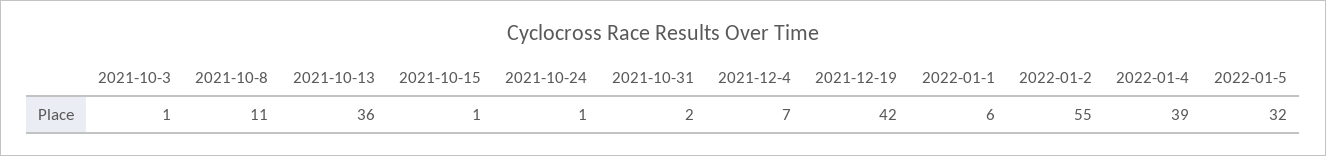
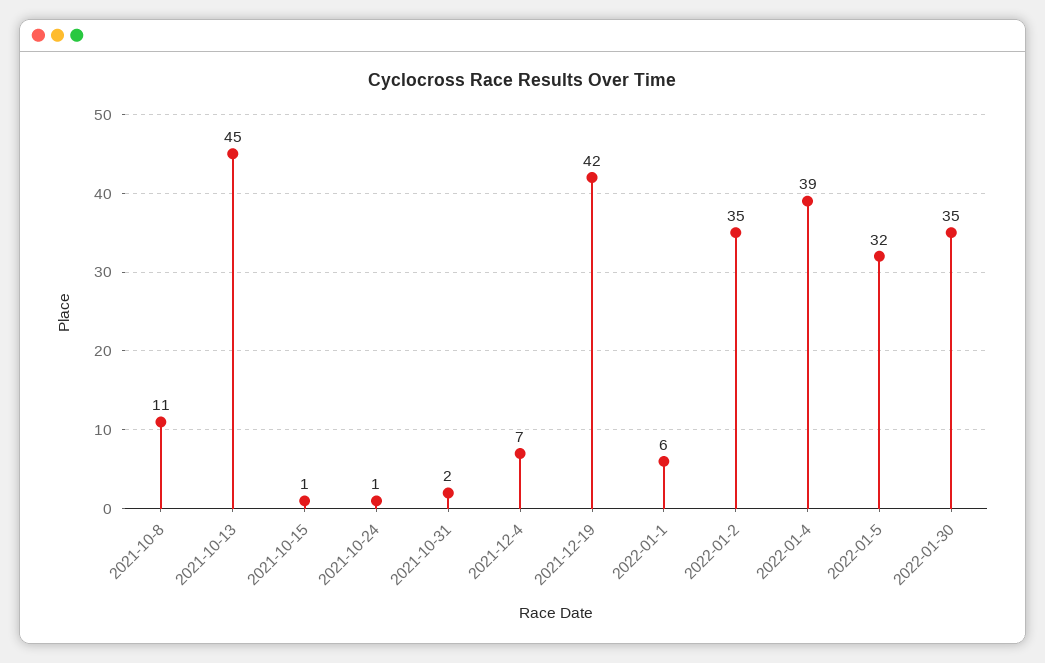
2021-10-3: 1 -> none
2021-10-13: 36 -> 45
2022-01-2: 55 -> 35
2022-01-30: none -> 35

